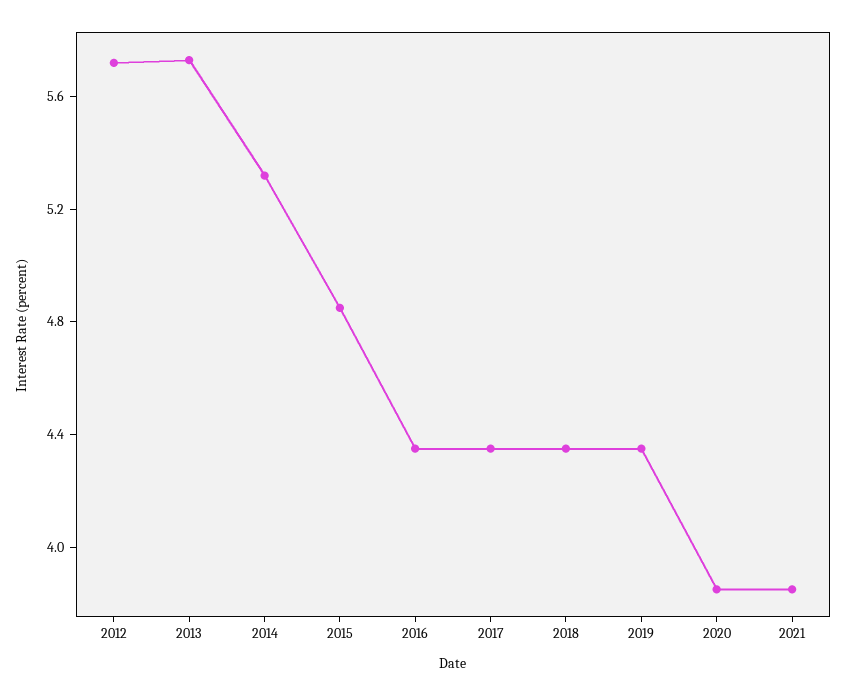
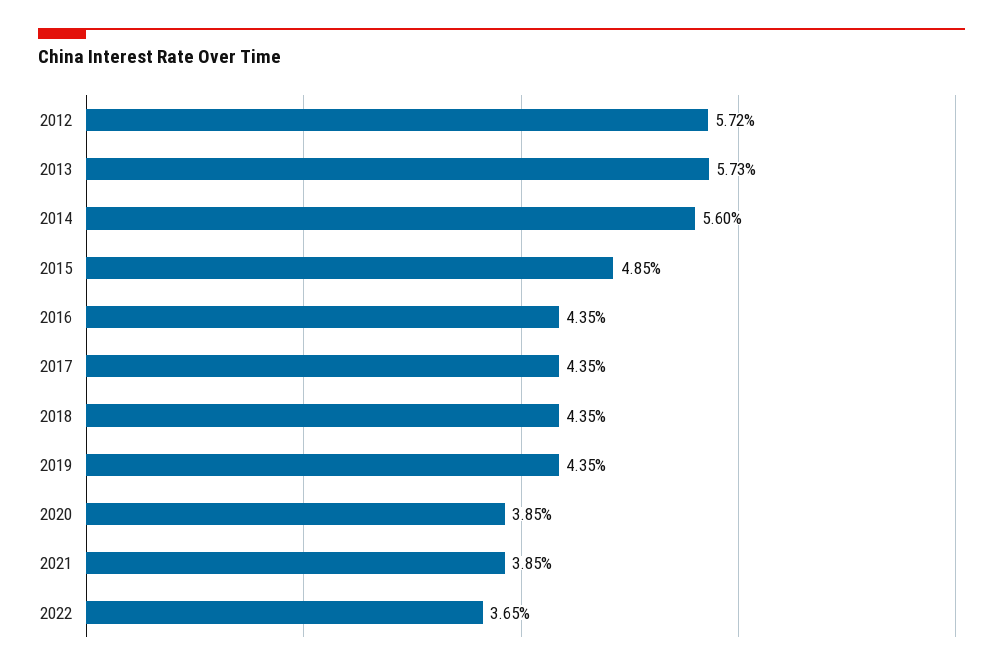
2014: 5.3 -> 5.6
2022: none -> 3.65

